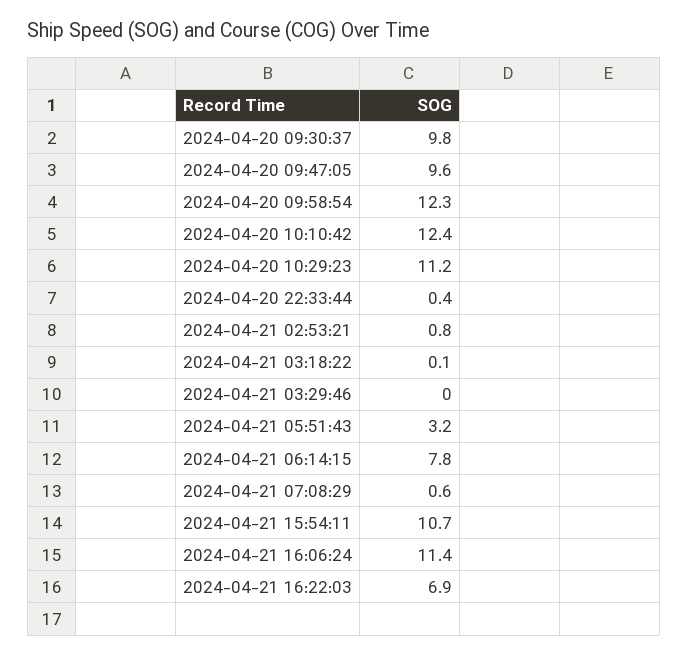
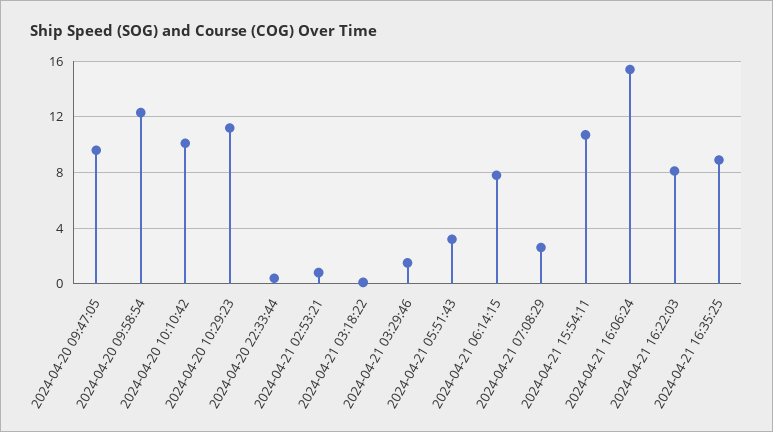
2024-04-20 09:30:37: 9.8 -> none
2024-04-20 10:10:42: 12.4 -> 10
2024-04-21 03:29:46: 0 -> 1.5
2024-04-21 07:08:29: 0.6 -> 2.5
2024-04-21 16:06:24: 11.4 -> 15.5
2024-04-21 16:22:03: 6.9 -> 8
2024-04-21 16:35:25: none -> 9

